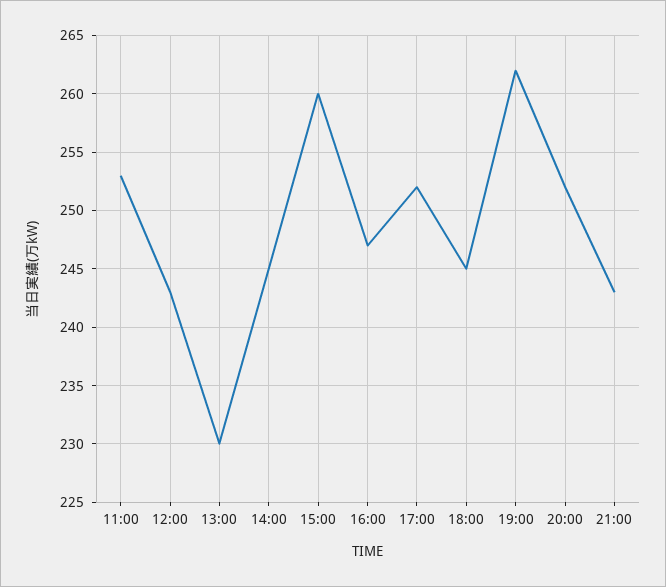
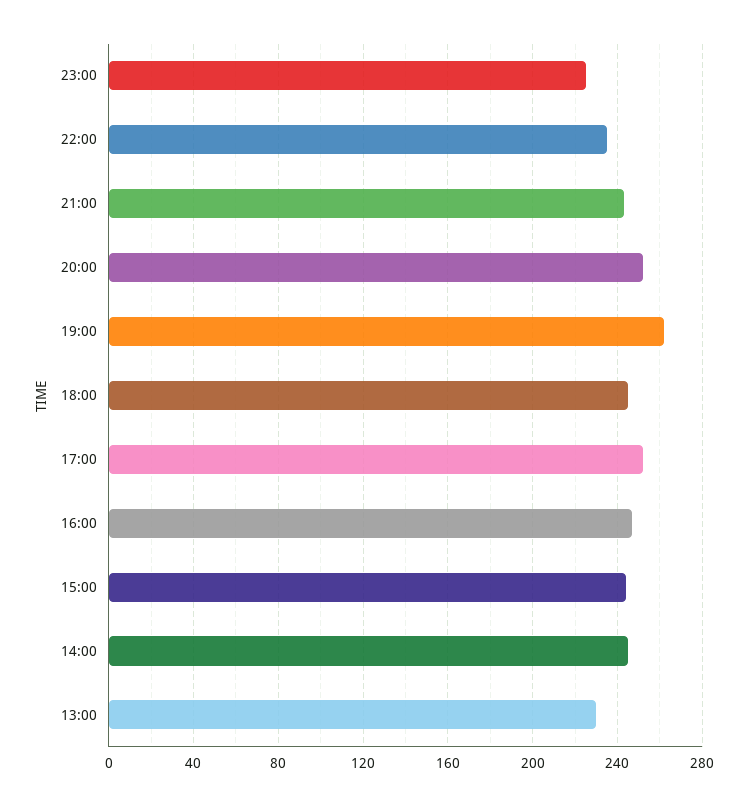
11:00: 253 -> none
12:00: 243 -> none
15:00: 260 -> 245
23:00: none -> 225
22:00: none -> 235

